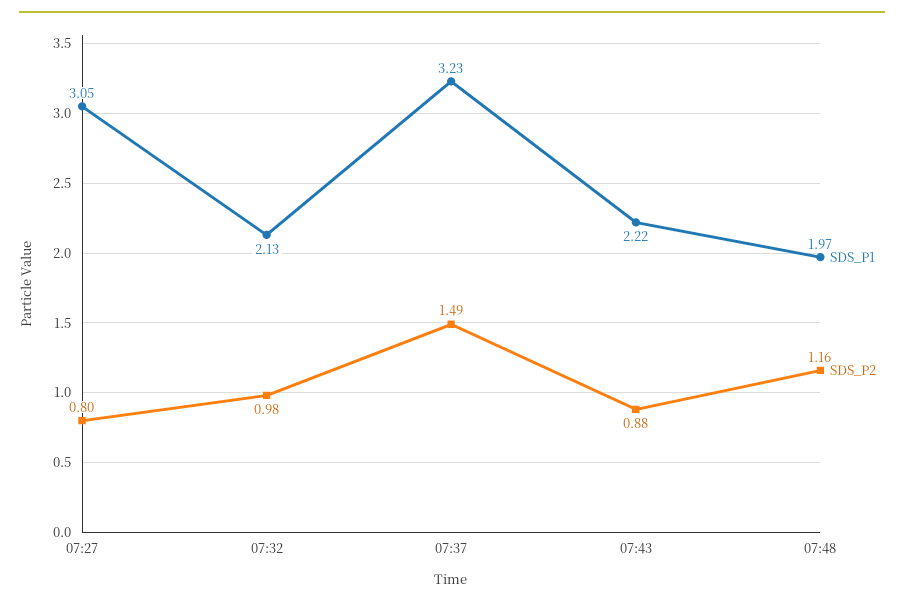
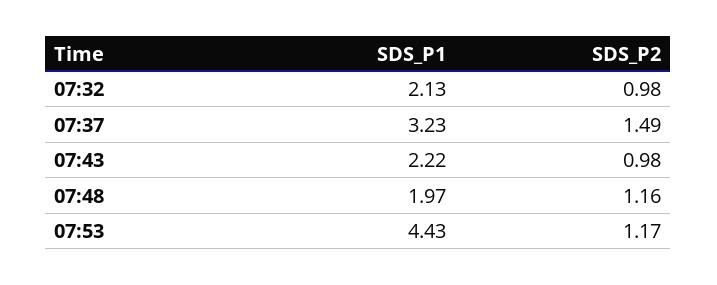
SDS_P1, 07:27: 3.05 -> none
SDS_P2, 07:27: 0.8 -> none
SDS_P2, 07:43: 0.88 -> 0.98
SDS_P1, 07:53: none -> 4.43
SDS_P2, 07:53: none -> 1.17

